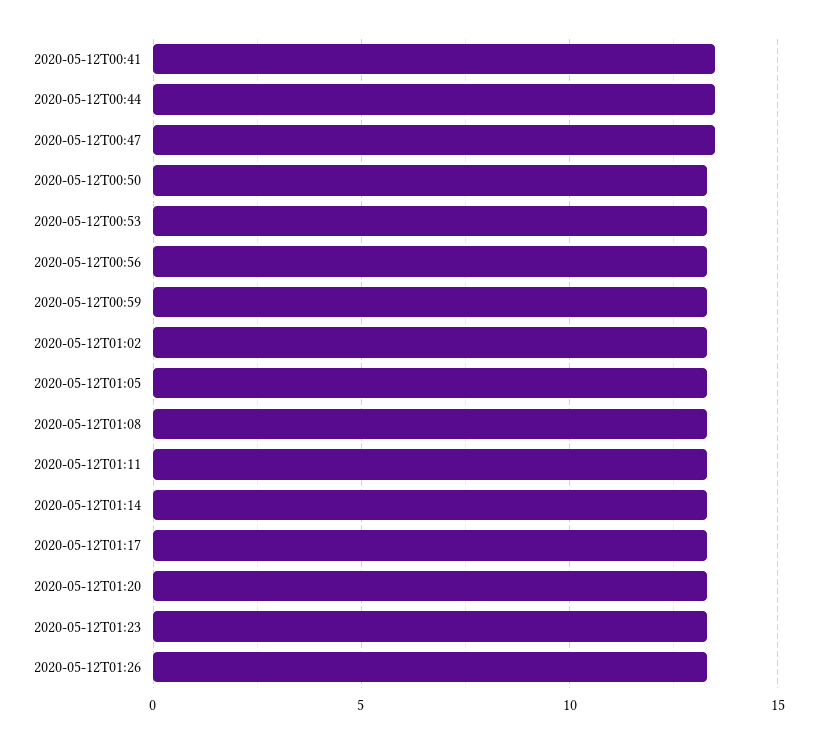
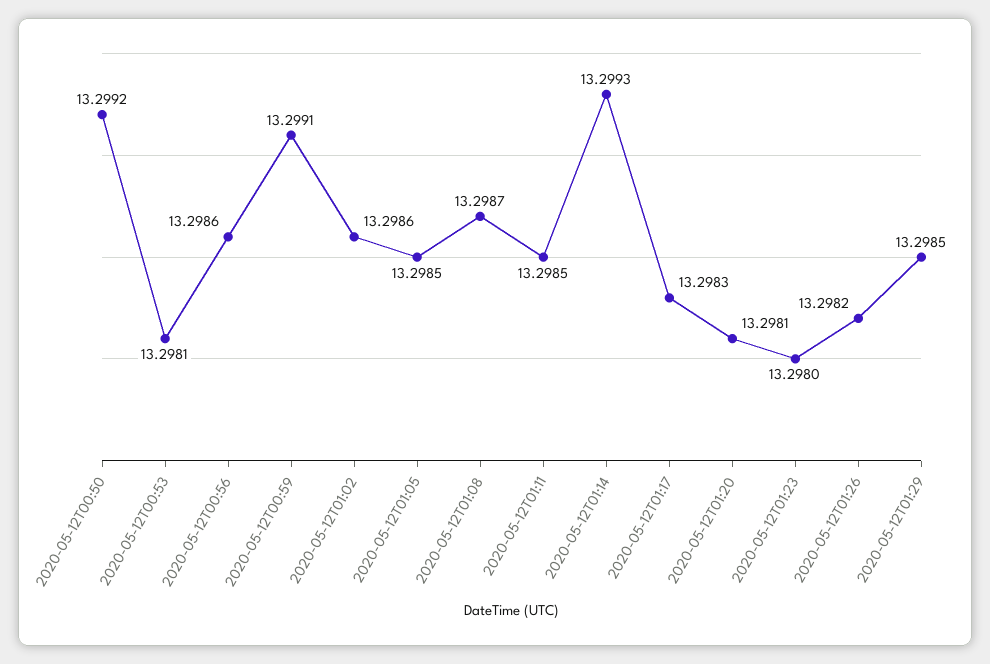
2020-05-12T00:41: 13.5 -> none
2020-05-12T00:44: 13.5 -> none
2020-05-12T00:47: 13.5 -> none
2020-05-12T01:29: none -> 13.2985

